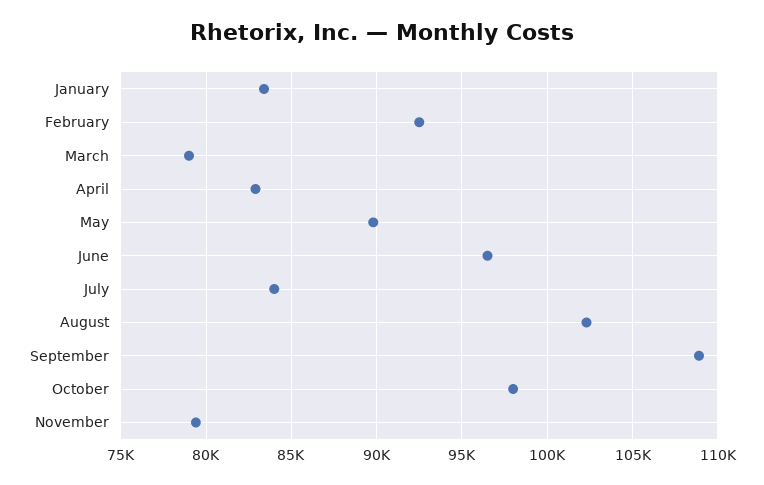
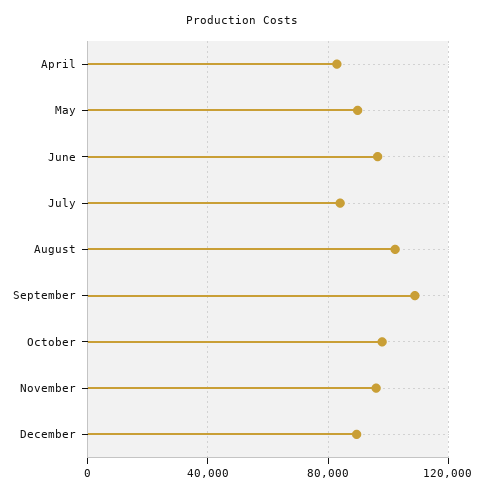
January: 83500 -> none
February: 92500 -> none
March: 79000 -> none
November: 79500 -> 95000
December: none -> 90000

